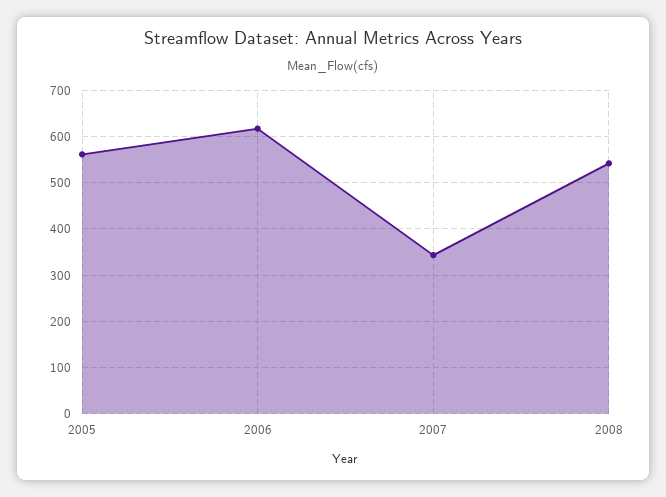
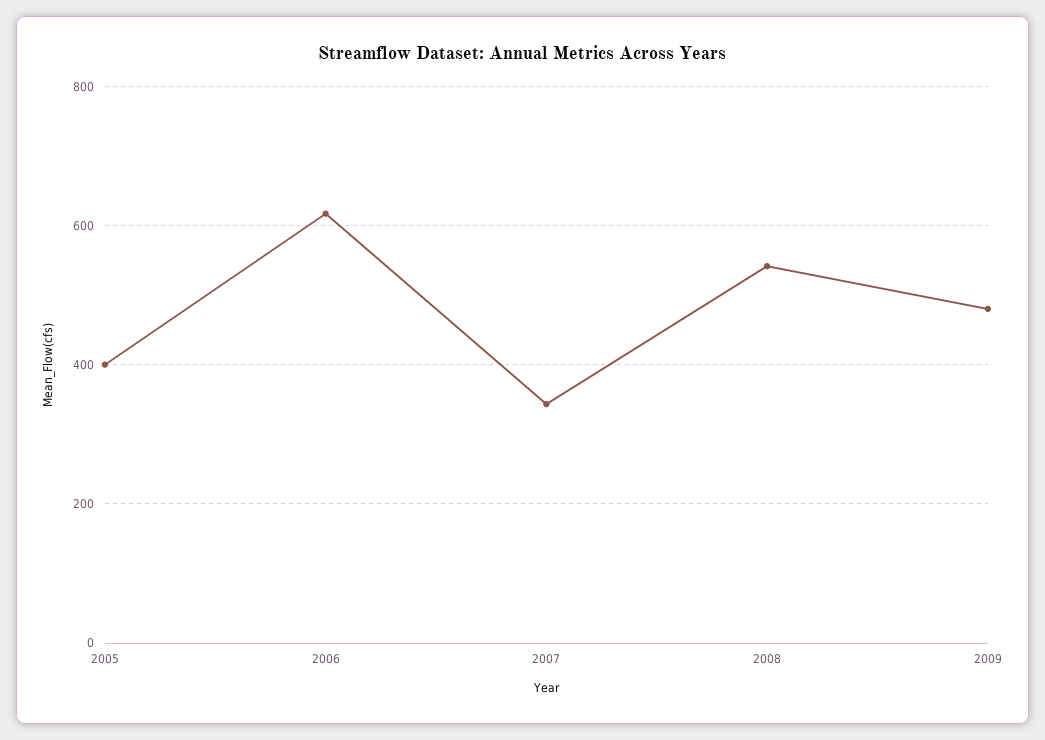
2005: 560 -> 400
2009: none -> 480

